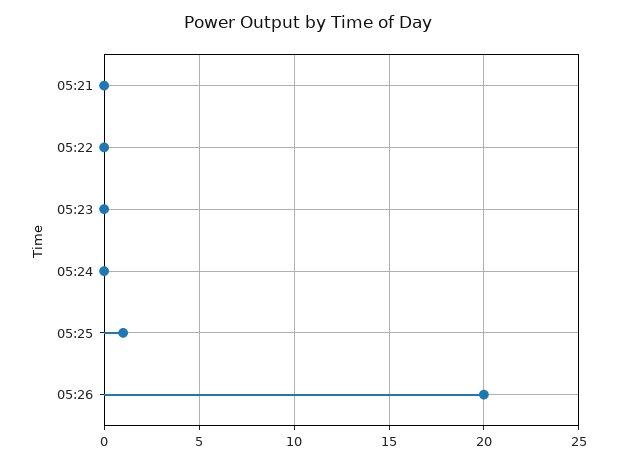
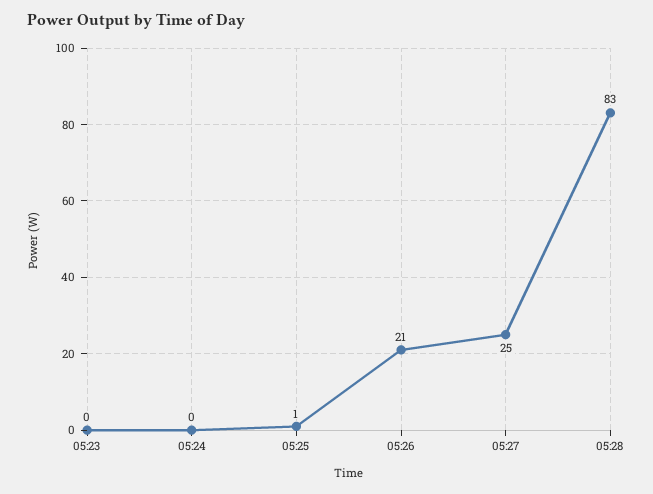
05:21: 0 -> none
05:22: 0 -> none
05:26: 20 -> 21
05:27: none -> 25
05:28: none -> 83

